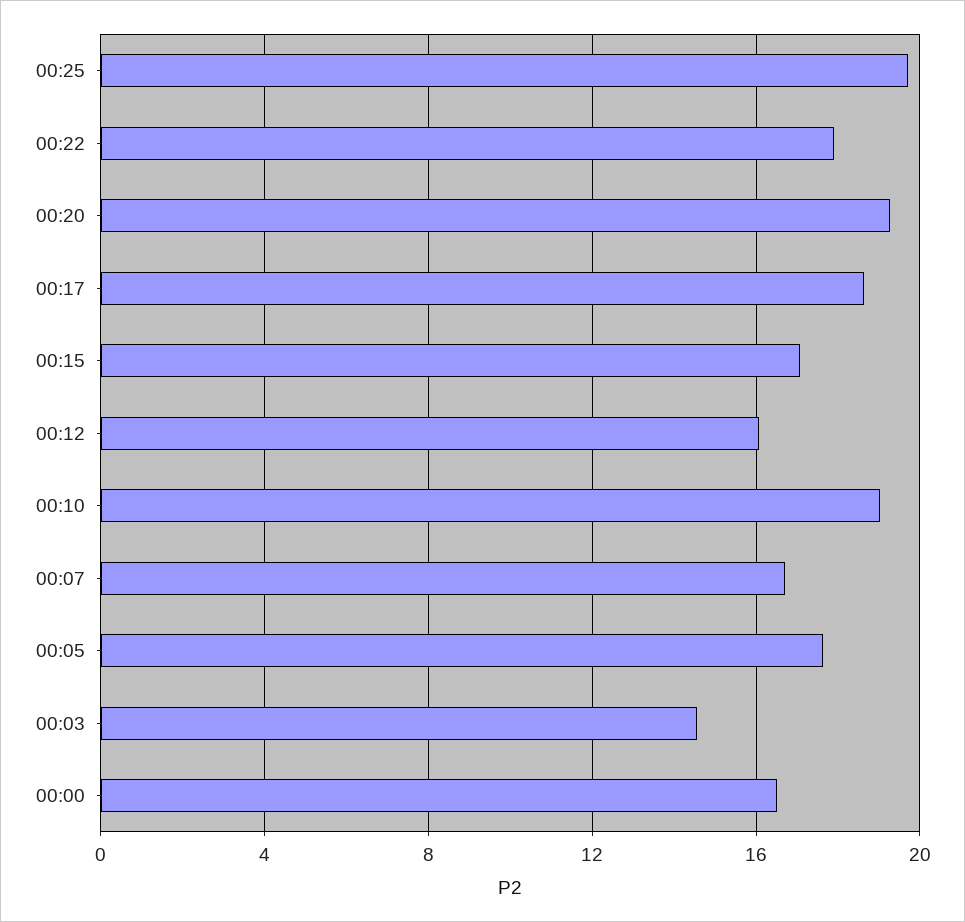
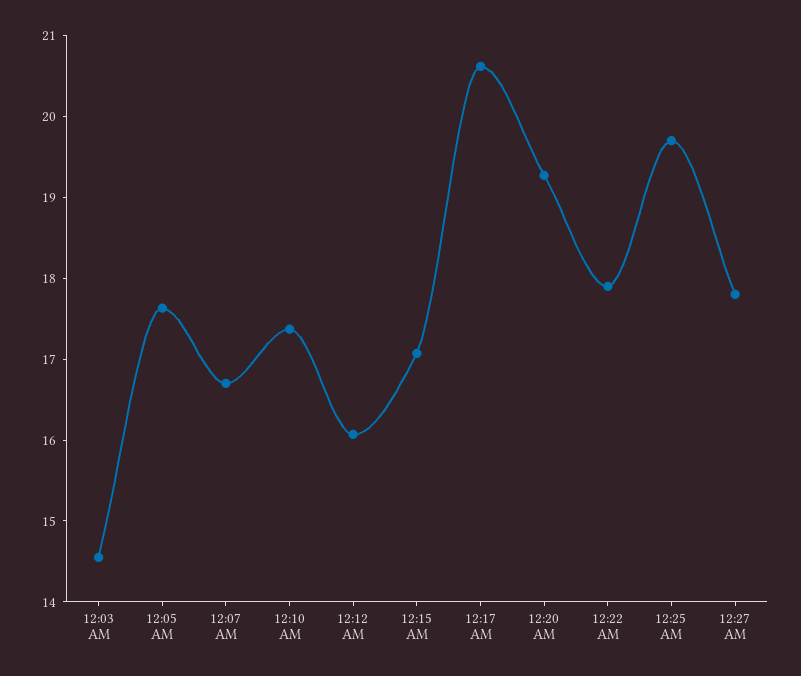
00:17: 18.5 -> 20.6
00:10: 19 -> 17.4
00:00: 16.5 -> none
12:27 AM: none -> 17.8

